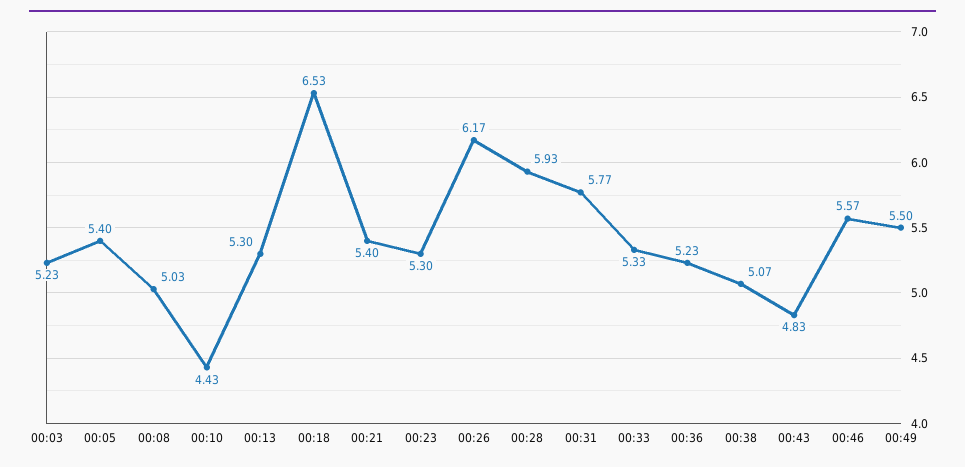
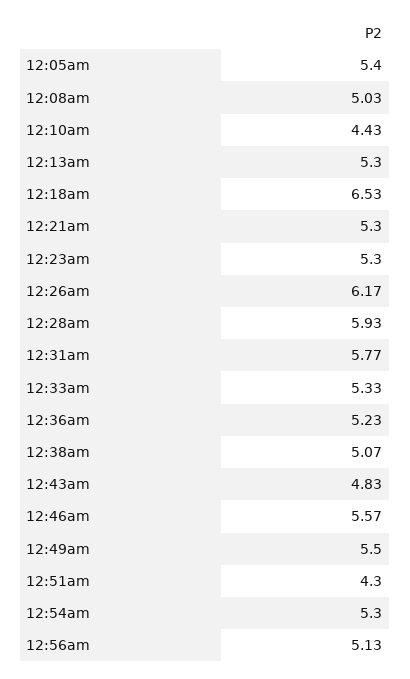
00:03: 5.23 -> none
00:21: 5.4 -> 5.3
12:51am: none -> 4.3
12:54am: none -> 5.3
12:56am: none -> 5.13

